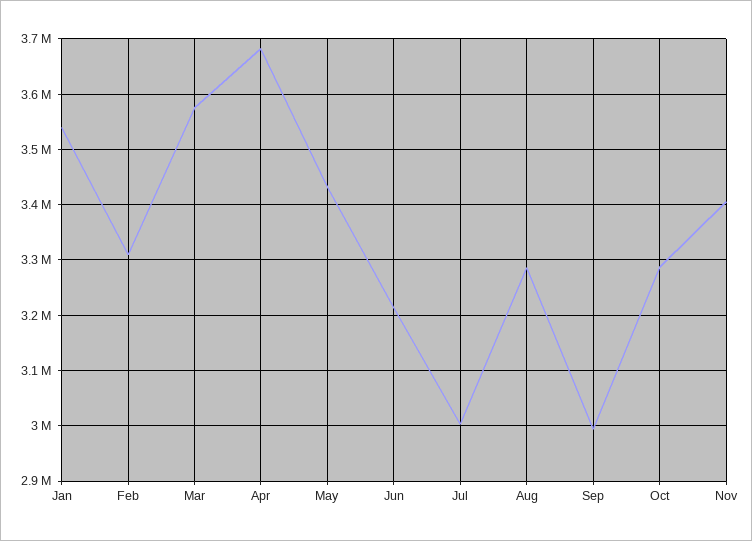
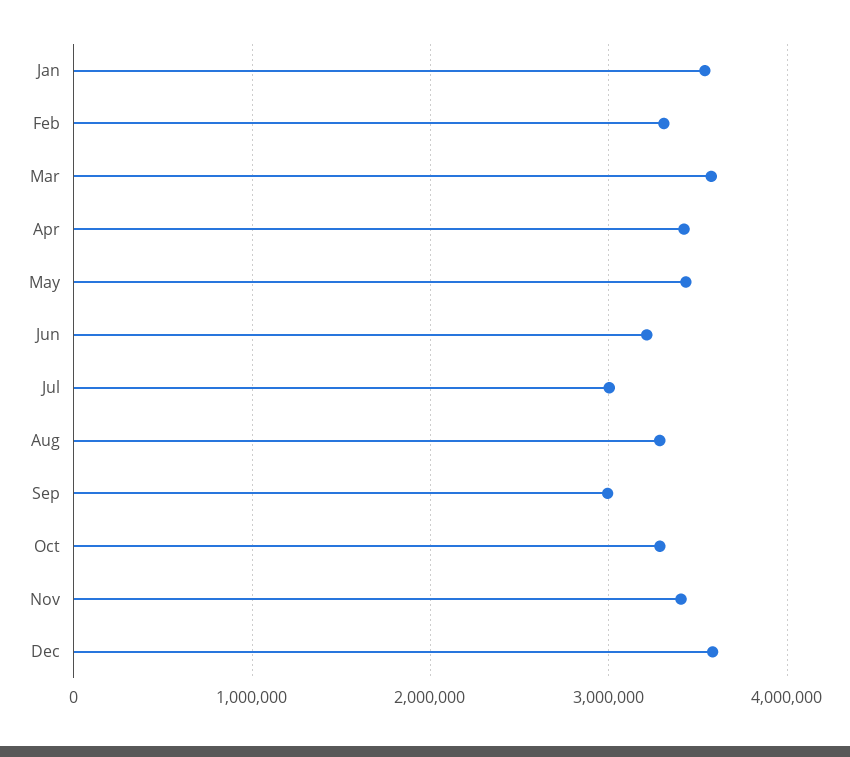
Apr: 3680000 -> 3400000
Dec: none -> 3600000

